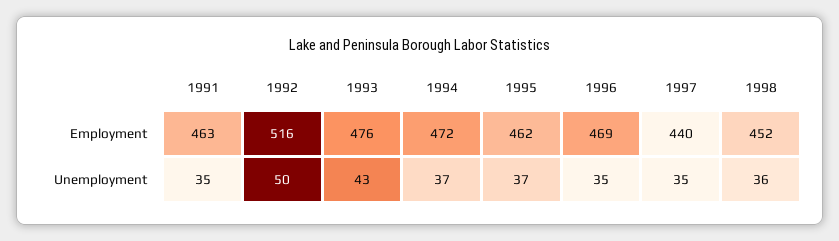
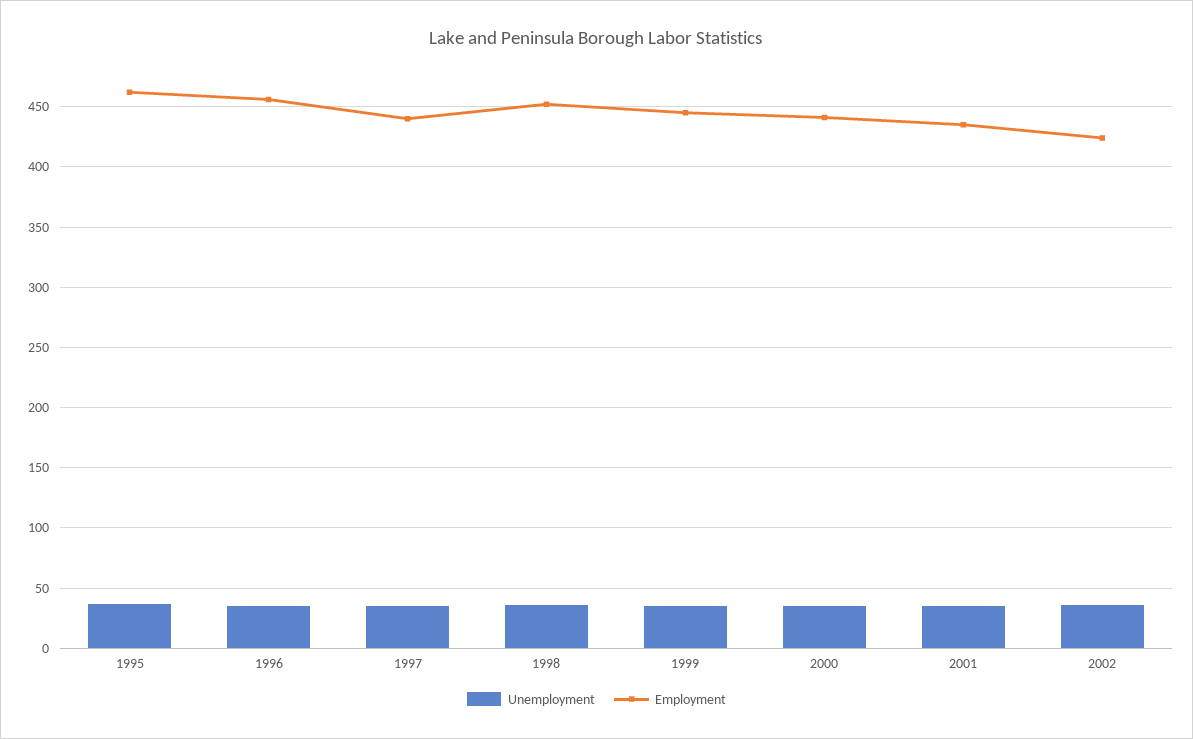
Employment, 1991: 463 -> none
Employment, 1992: 516 -> none
Employment, 1993: 476 -> none
Employment, 1994: 472 -> none
Employment, 1996: 469 -> 455
Unemployment, 1991: 35 -> none
Unemployment, 1992: 50 -> none
Unemployment, 1993: 43 -> none
Unemployment, 1994: 37 -> none
Unemployment, 1999: none -> 35
Employment, 1999: none -> 445
Unemployment, 2000: none -> 35
Employment, 2000: none -> 440
Unemployment, 2001: none -> 35
Employment, 2001: none -> 435
Unemployment, 2002: none -> 35
Employment, 2002: none -> 425

